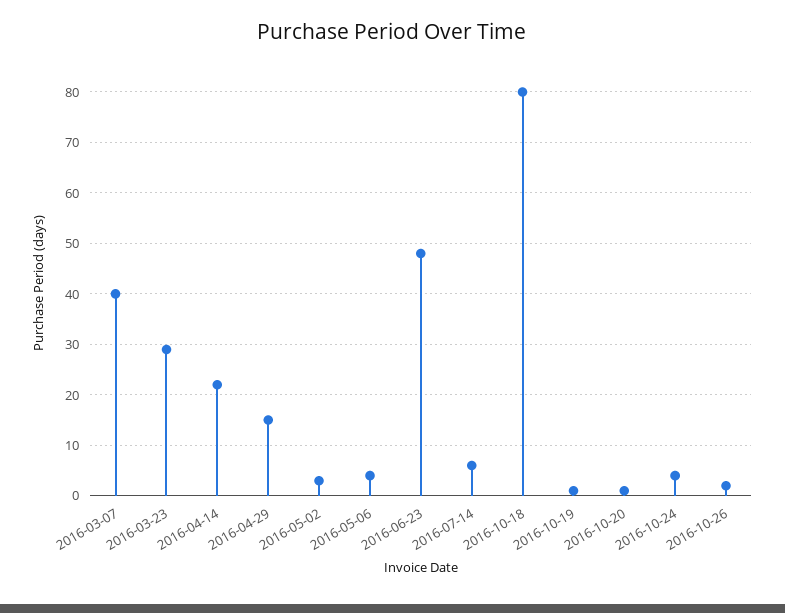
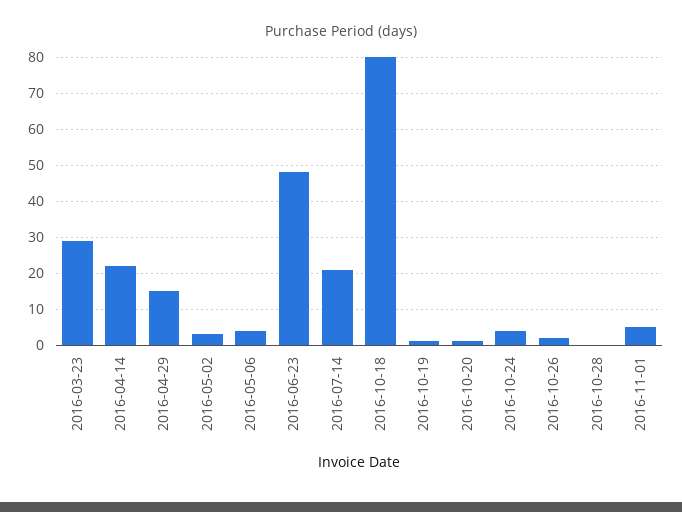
2016-03-07: 40 -> none
2016-07-14: 5 -> 20
2016-10-28: none -> 0
2016-11-01: none -> 5

